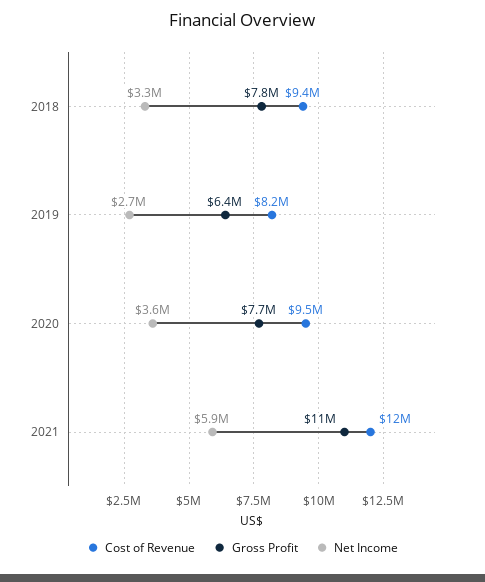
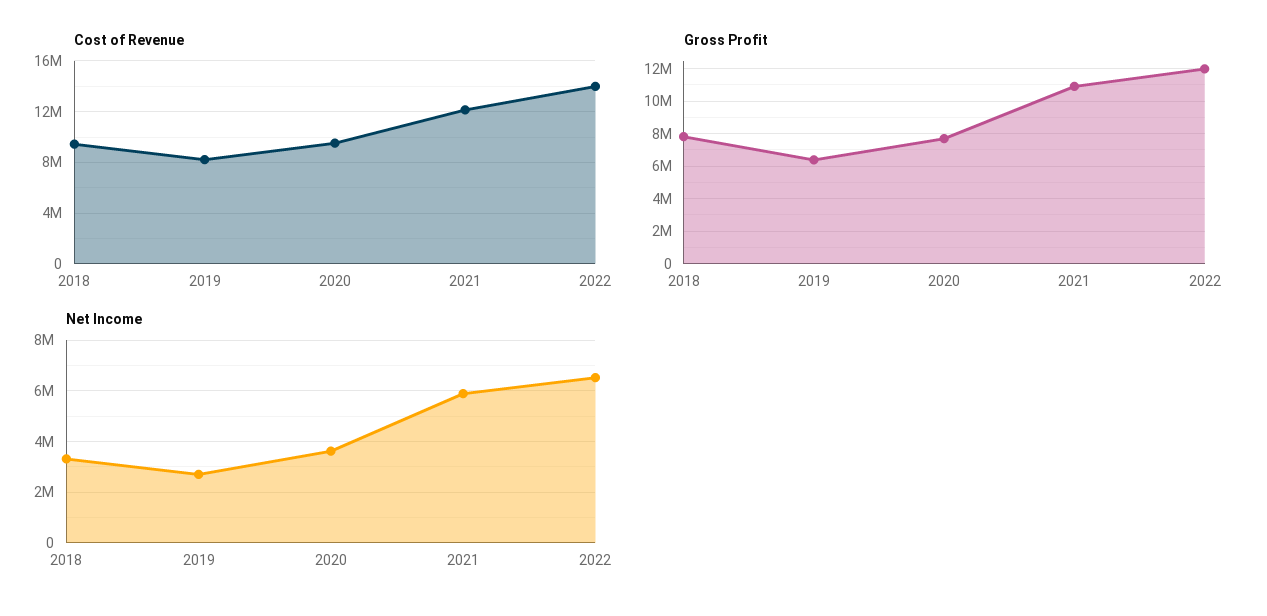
Cost of Revenue, 2022: none -> 14000000
Gross Profit, 2022: none -> 12000000
Net Income, 2022: none -> 6500000

